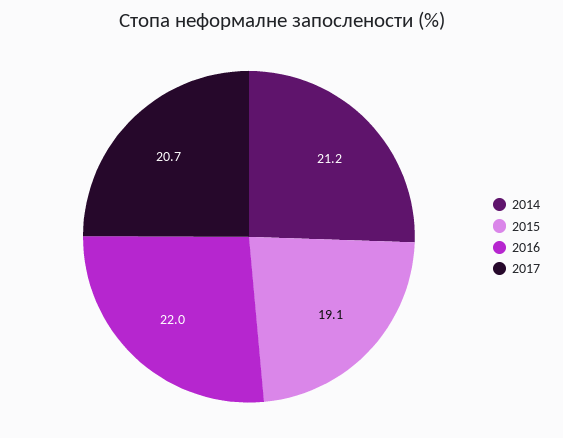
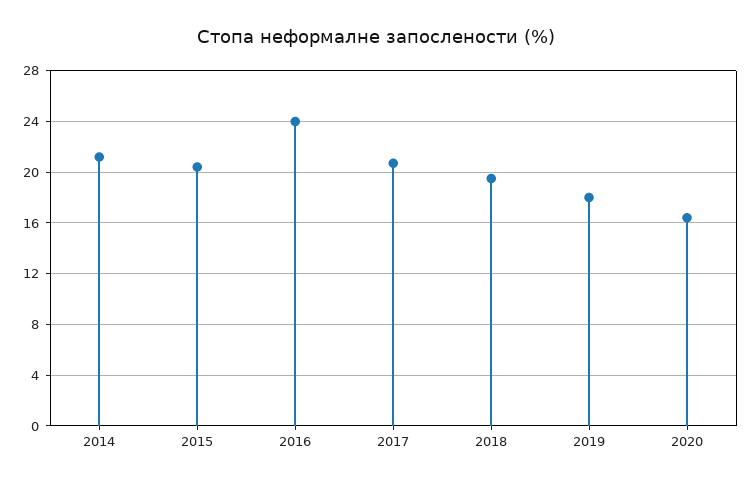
2015: 19.1 -> 20.5
2016: 22 -> 24
2018: none -> 19.5
2019: none -> 18
2020: none -> 16.5

